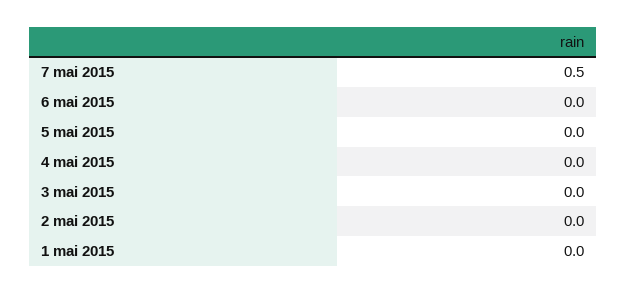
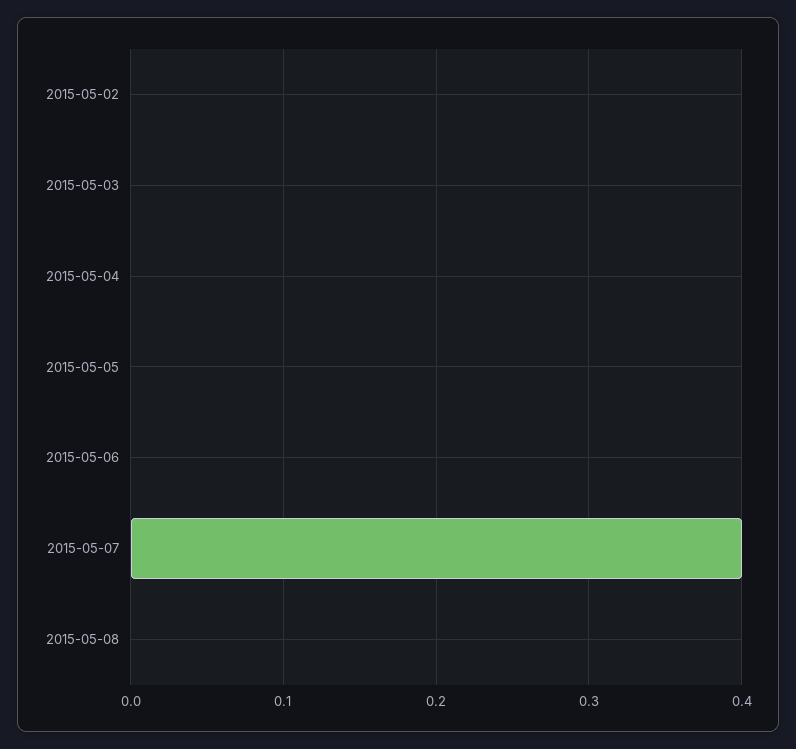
7 mai 2015: 0.5 -> 0.4
1 mai 2015: 0 -> none
2015-05-08: none -> 0

